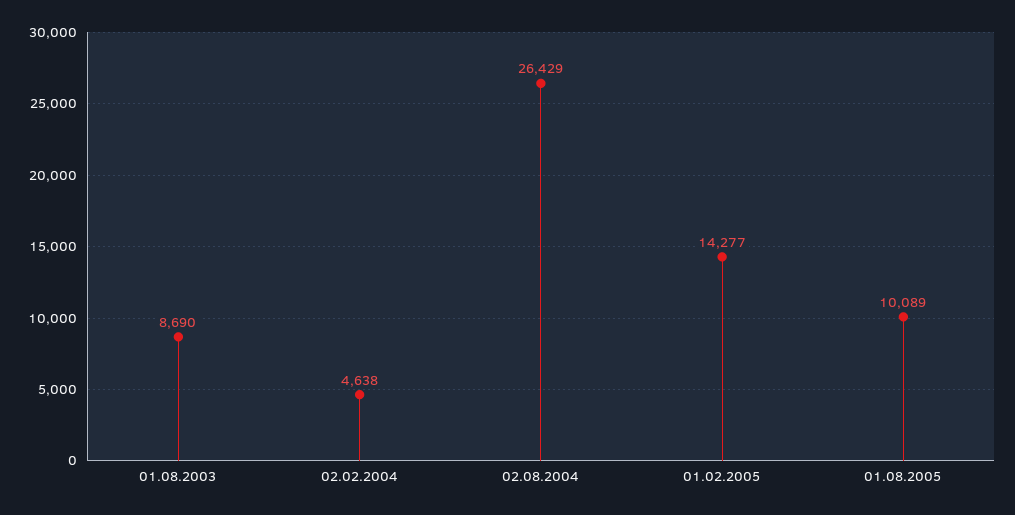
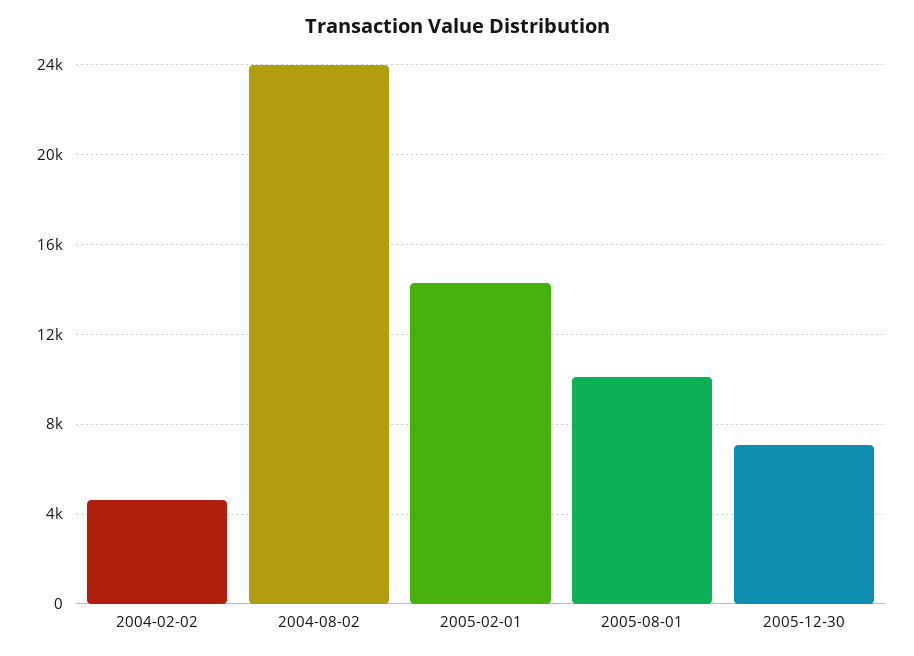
01.08.2003: 8690 -> none
02.08.2004: 26429 -> 24000
2005-12-30: none -> 7000

